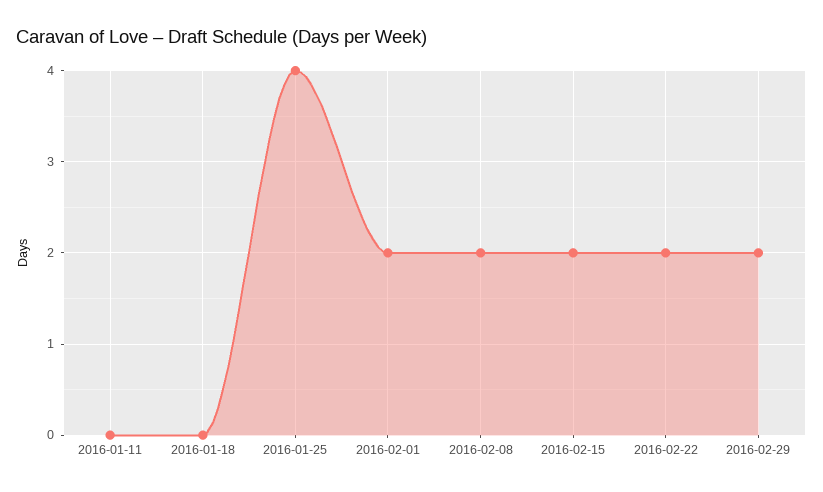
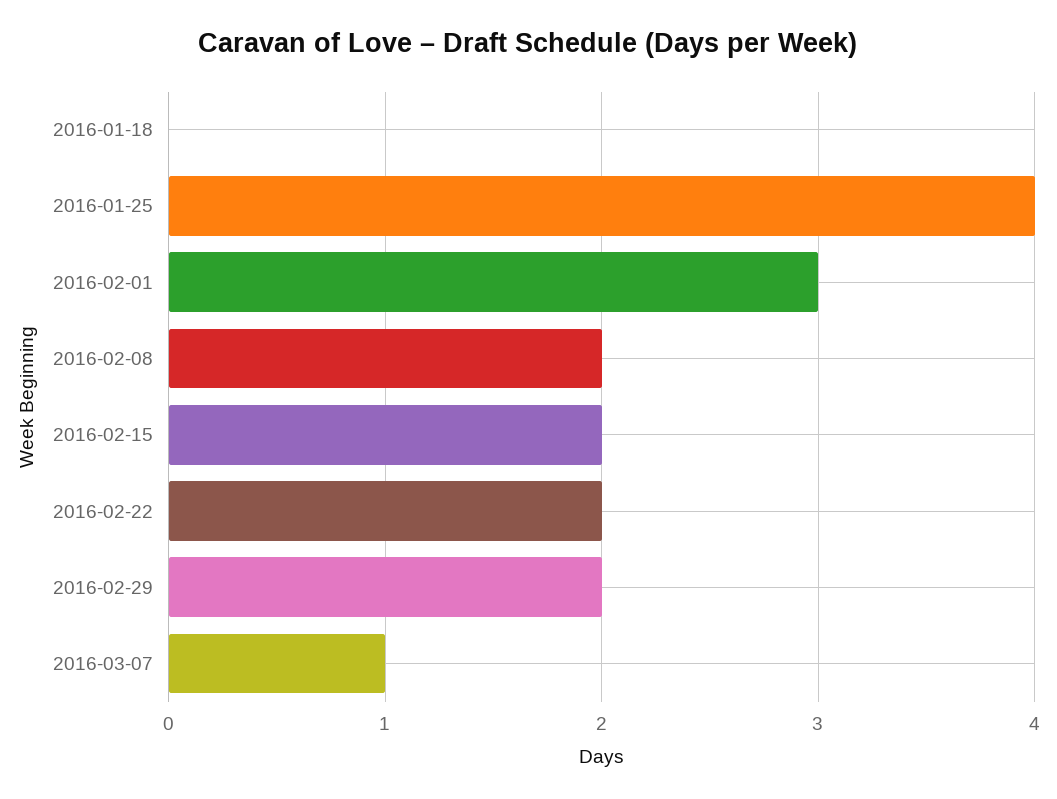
2016-01-11: 0 -> none
2016-02-01: 2 -> 3
2016-03-07: none -> 1

